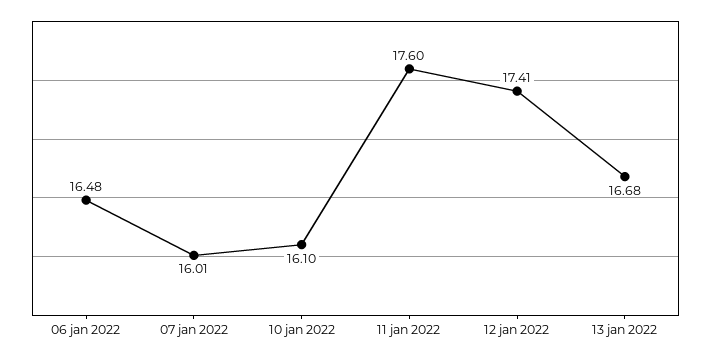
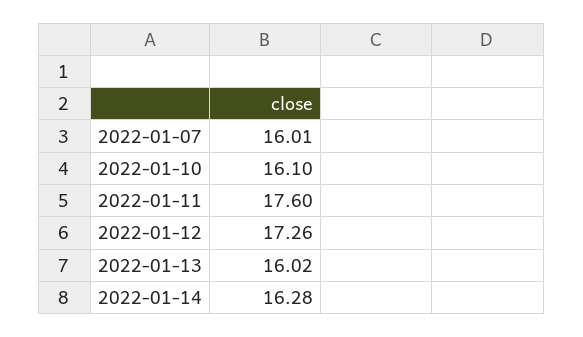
06 jan 2022: 16.48 -> none
12 jan 2022: 17.41 -> 17.26
13 jan 2022: 16.68 -> 16.02
2022-01-14: none -> 16.28

